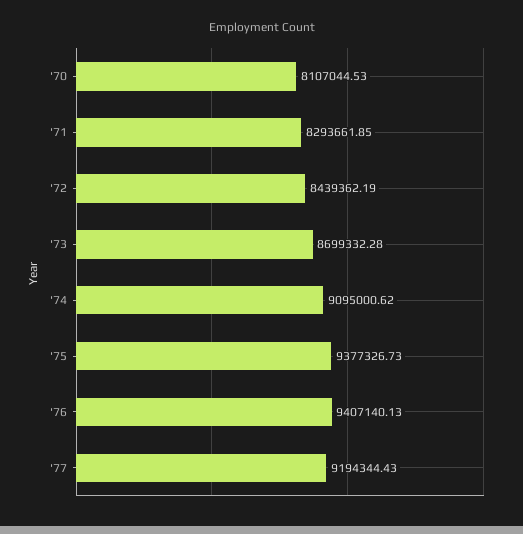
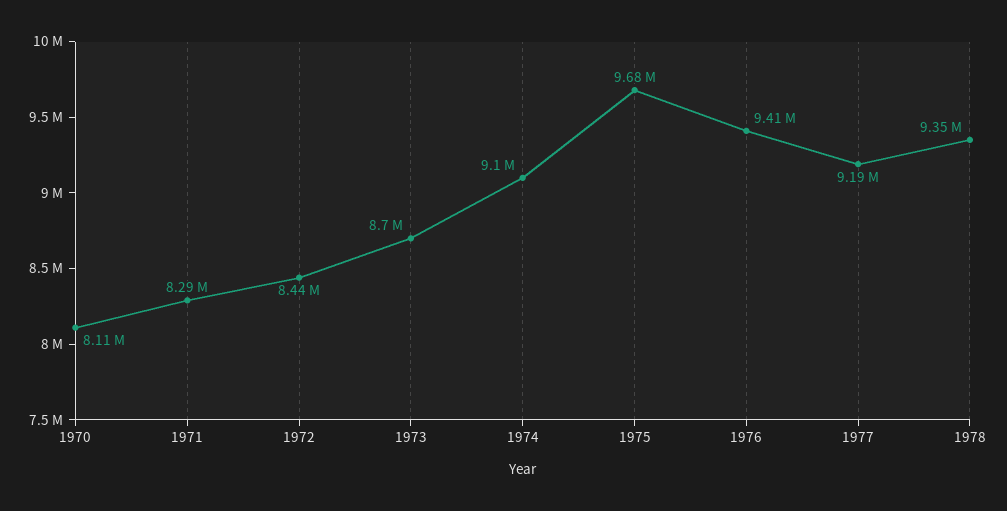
'75: 9377326.73 -> 9680000
1978: none -> 9350000

